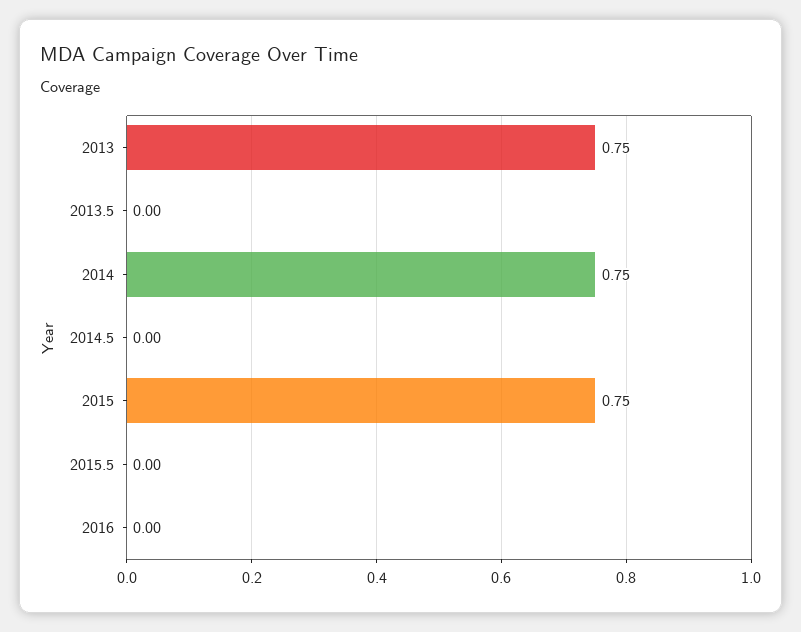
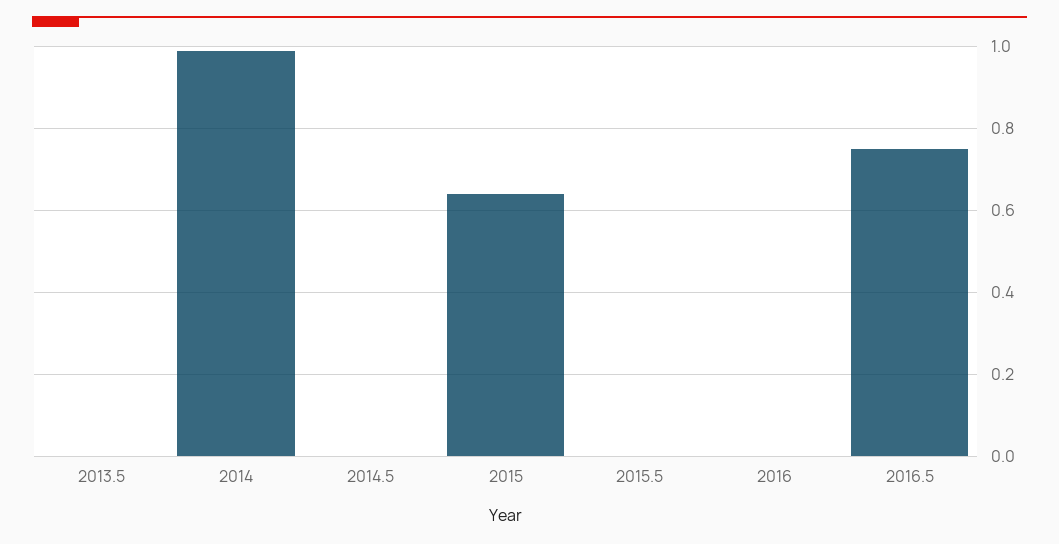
2013: 0.75 -> none
2014: 0.75 -> 1
2015: 0.75 -> 0.65
2016.5: none -> 0.75

